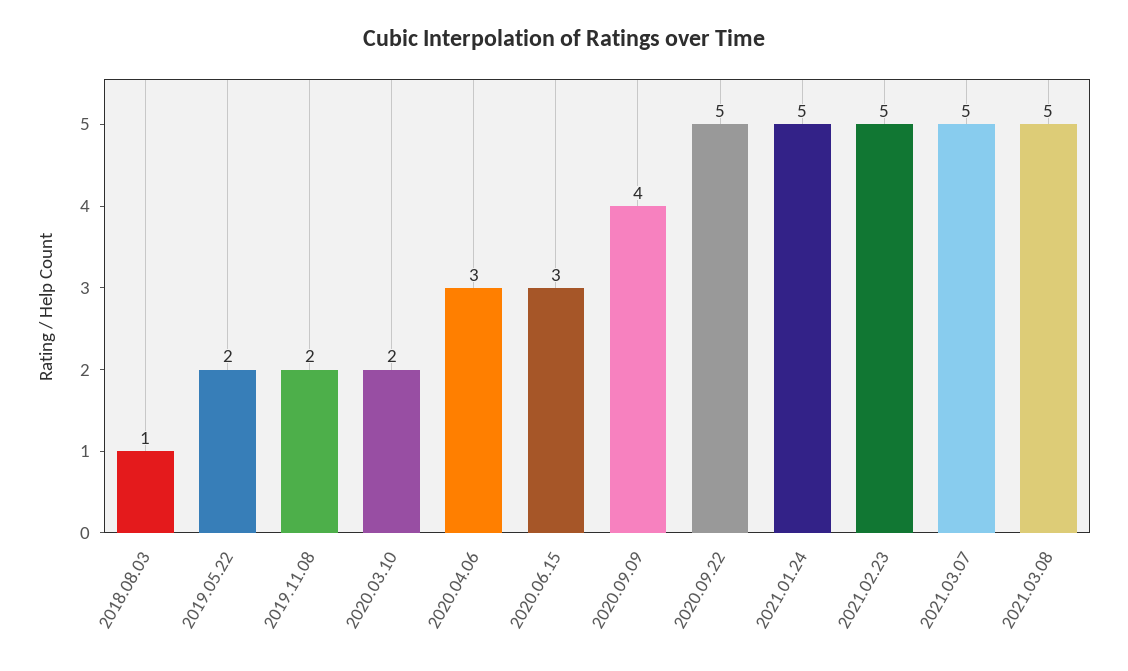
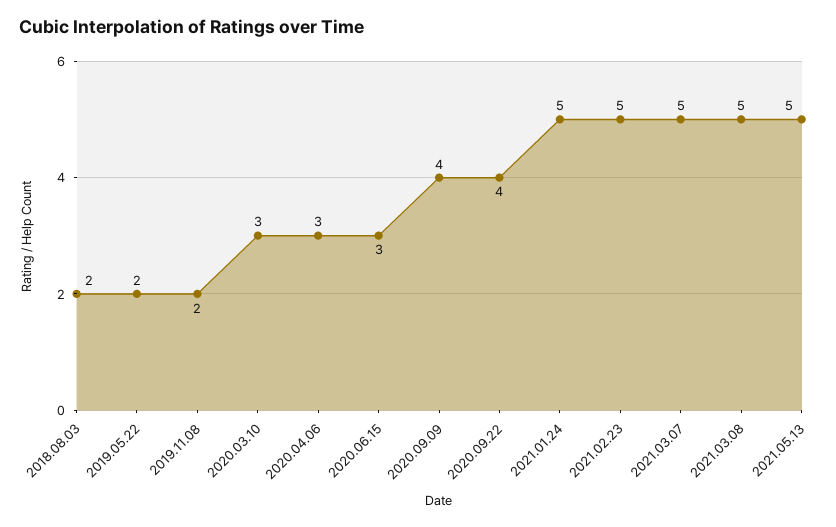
2018.08.03: 1 -> 2
2020.03.10: 2 -> 3
2020.09.22: 5 -> 4
2021.05.13: none -> 5

